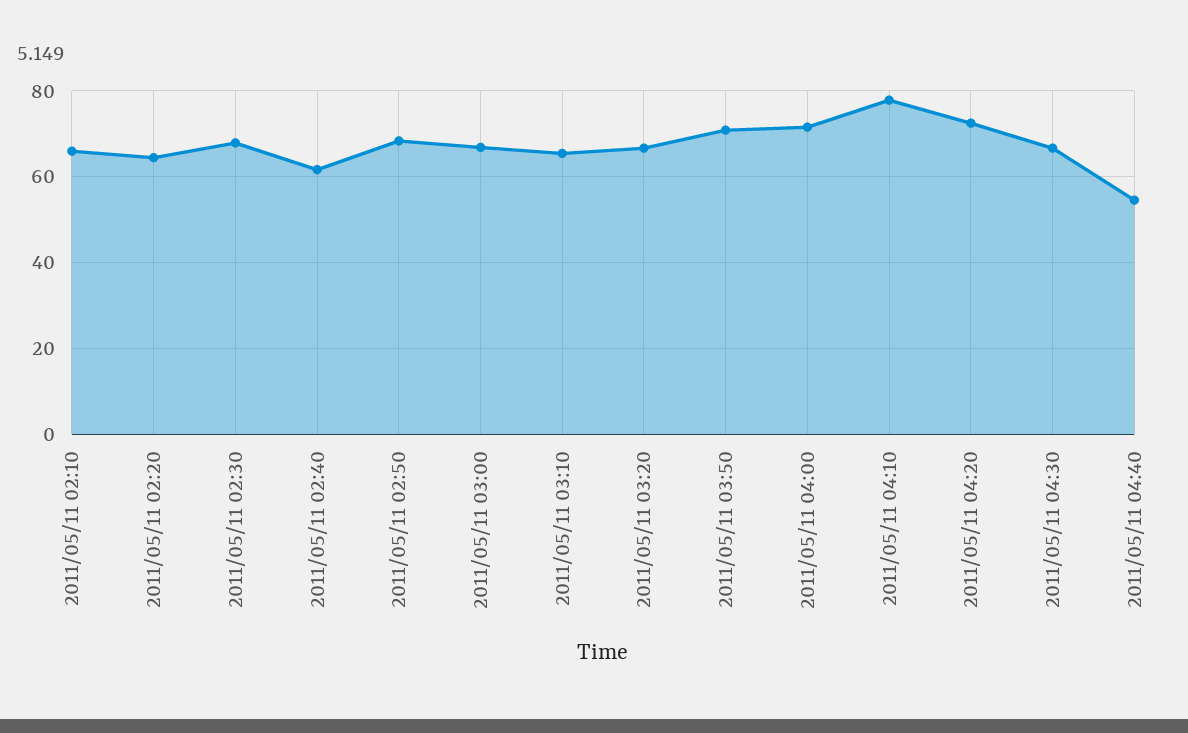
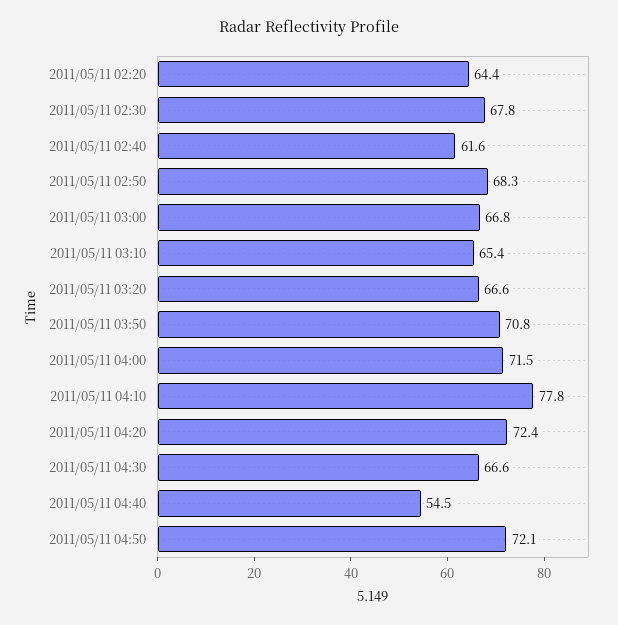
2011/05/11 02:10: 66 -> none
2011/05/11 04:50: none -> 72.1

